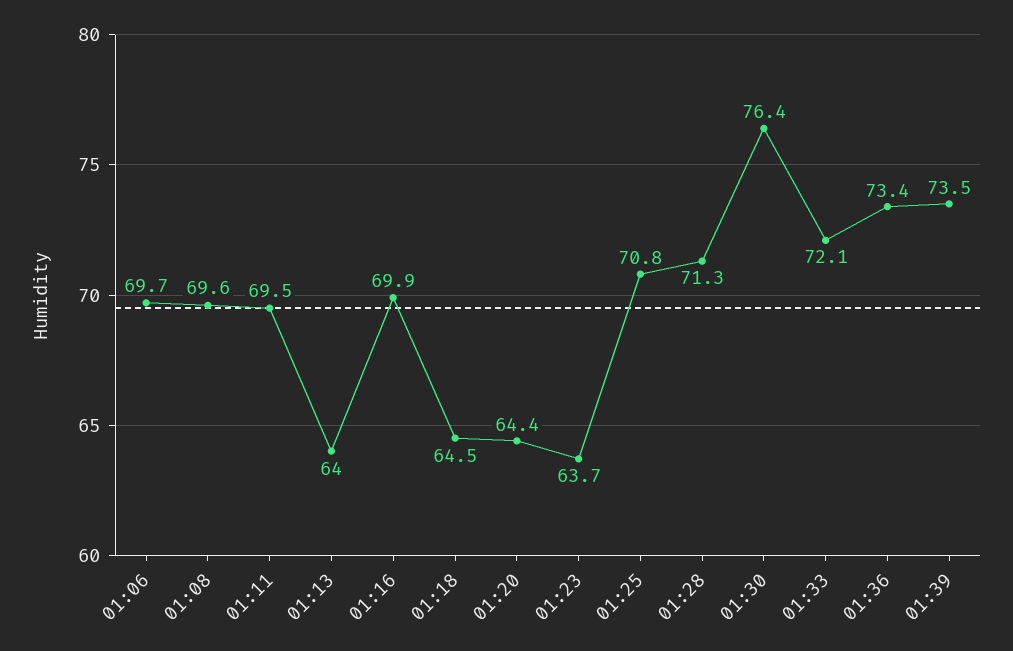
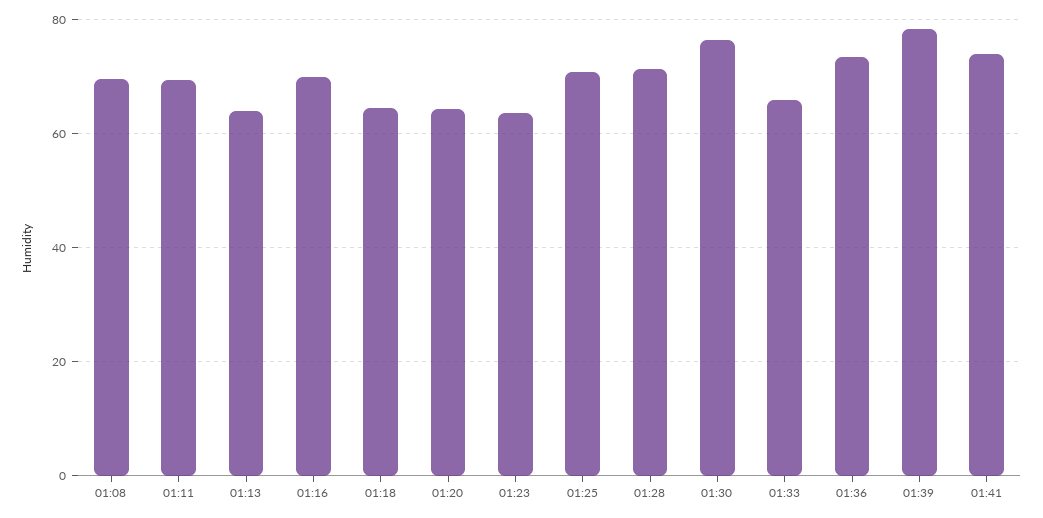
01:06: 69.7 -> none
01:33: 72.1 -> 66
01:39: 73.5 -> 78
01:41: none -> 74

